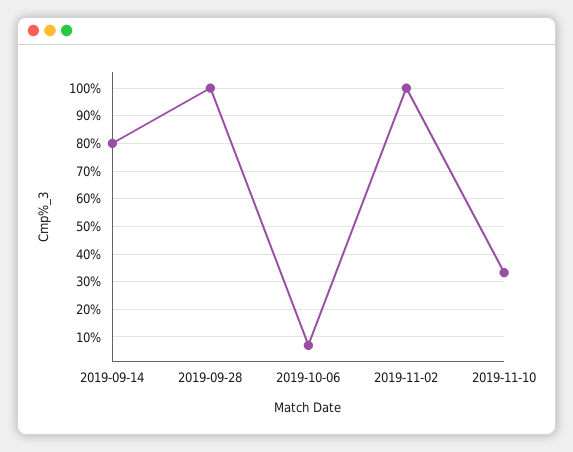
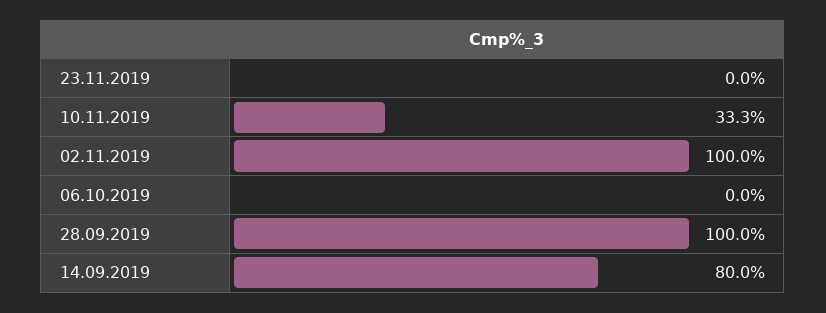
2019-10-06: 7.5 -> 0
23.11.2019: none -> 0

